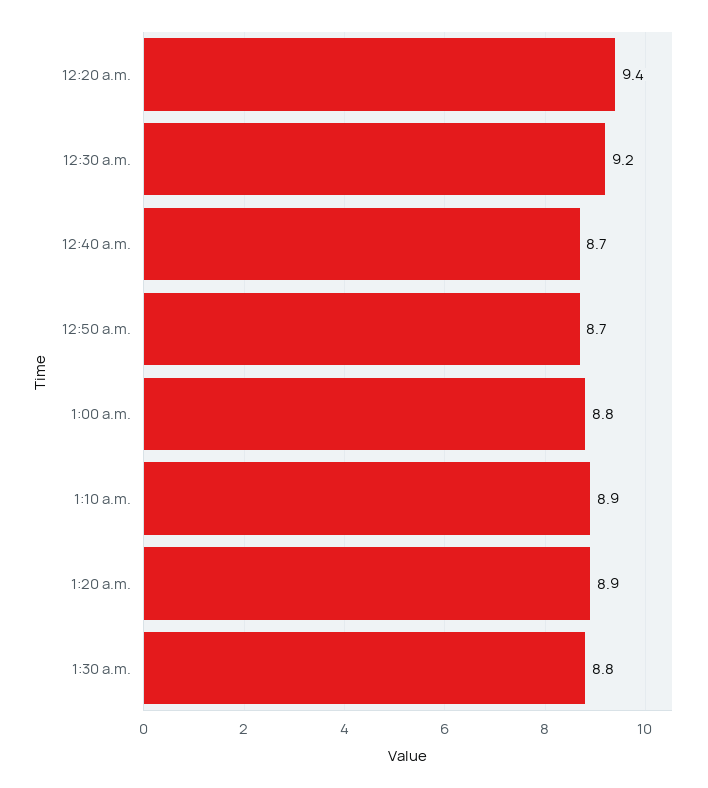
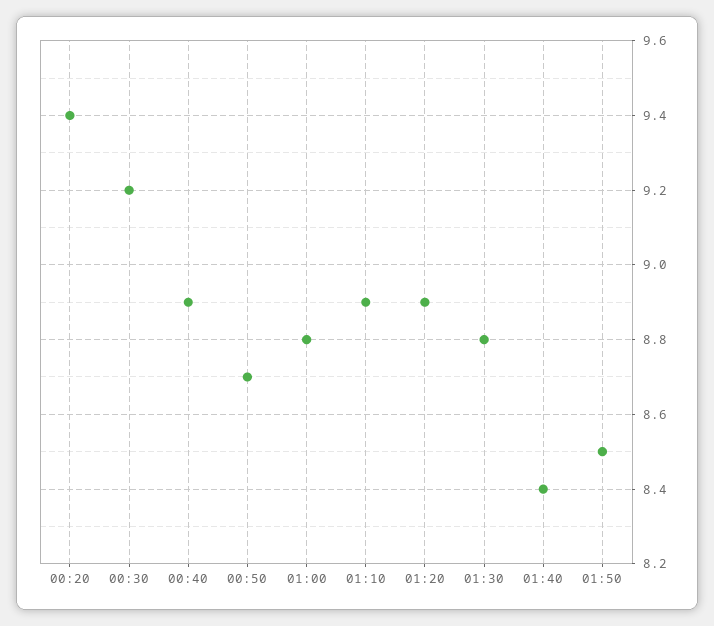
12:40 a.m.: 8.7 -> 8.9
01:40: none -> 8.4
01:50: none -> 8.5

